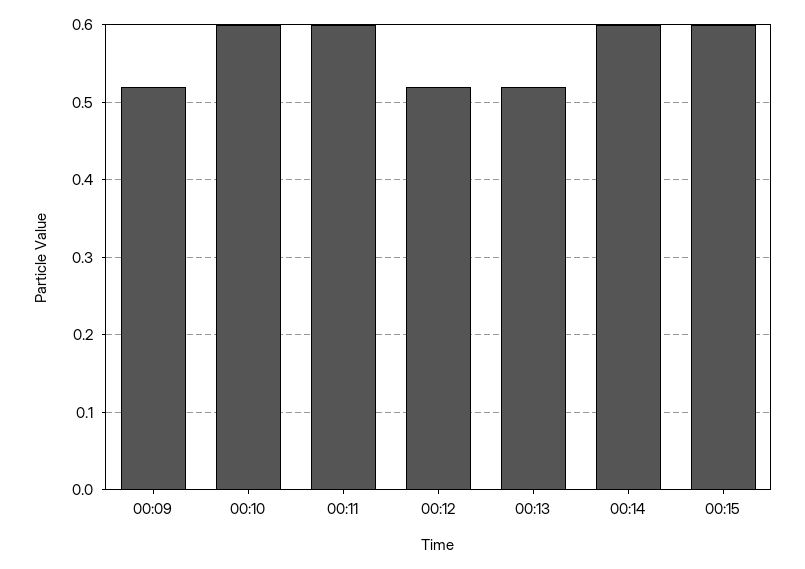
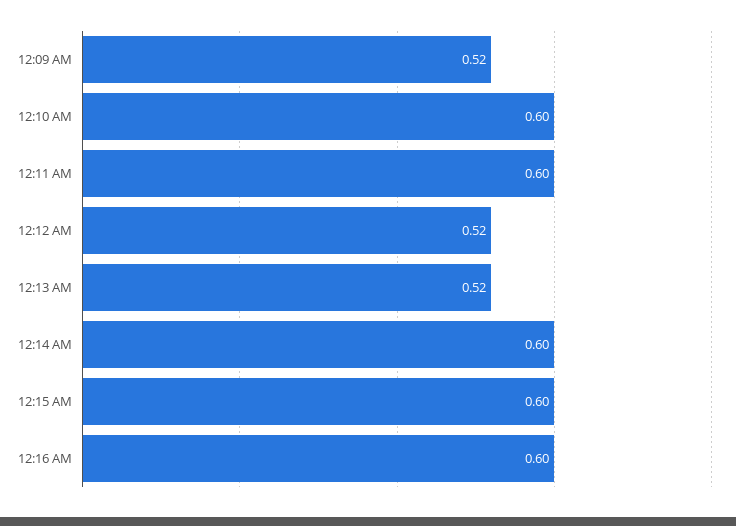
12:16 AM: none -> 0.6

